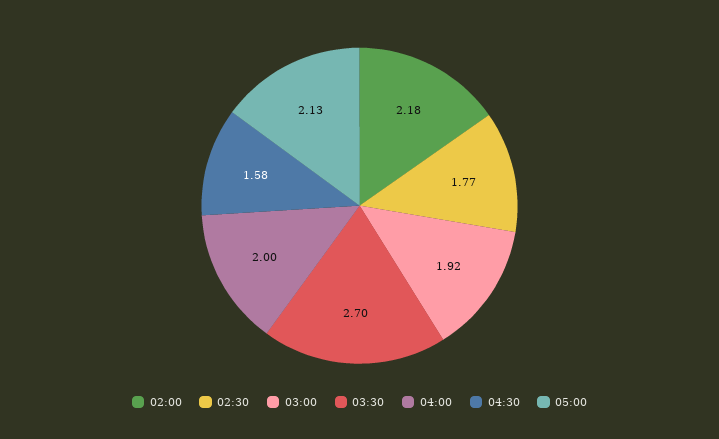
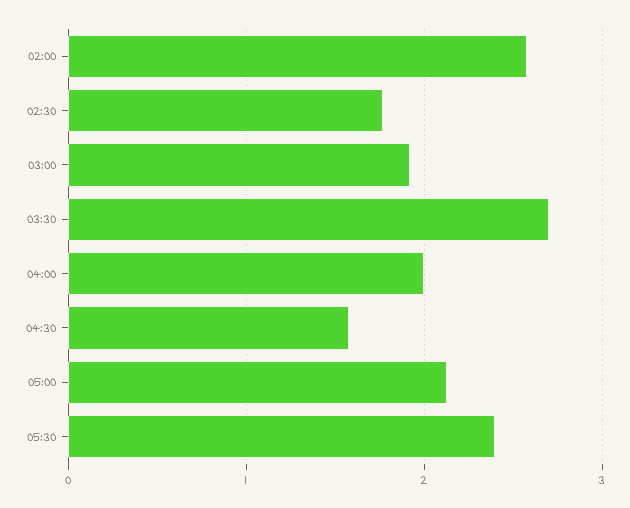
02:00: 2.18 -> 2.6
05:30: none -> 2.4

